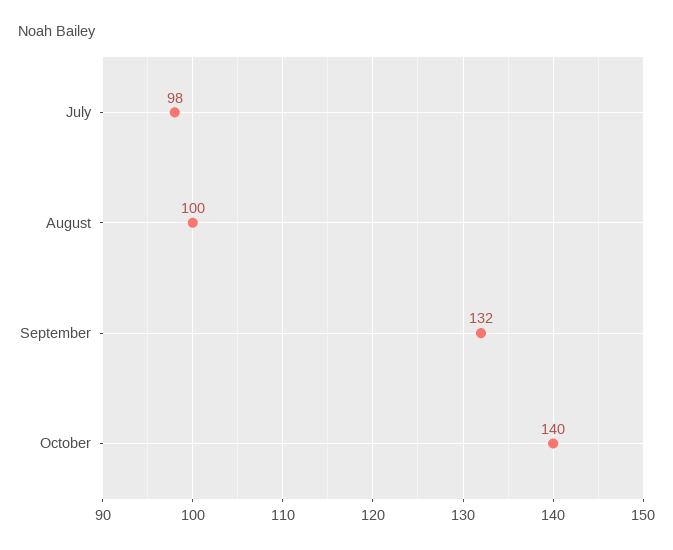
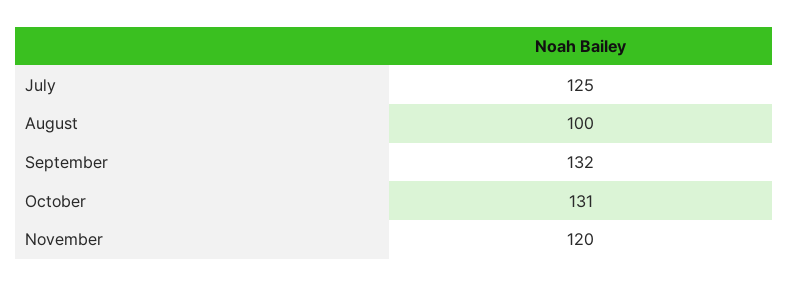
July: 98 -> 125
October: 140 -> 131
November: none -> 120

